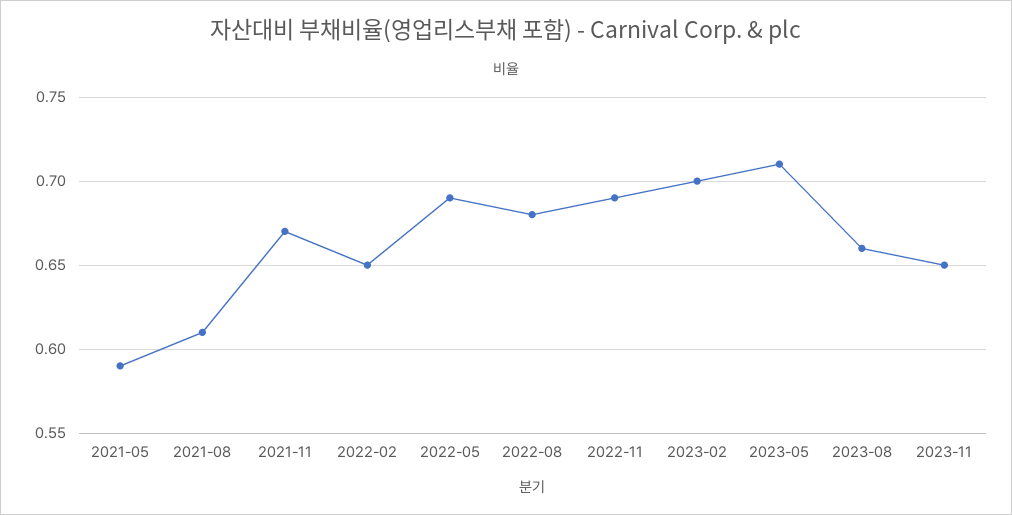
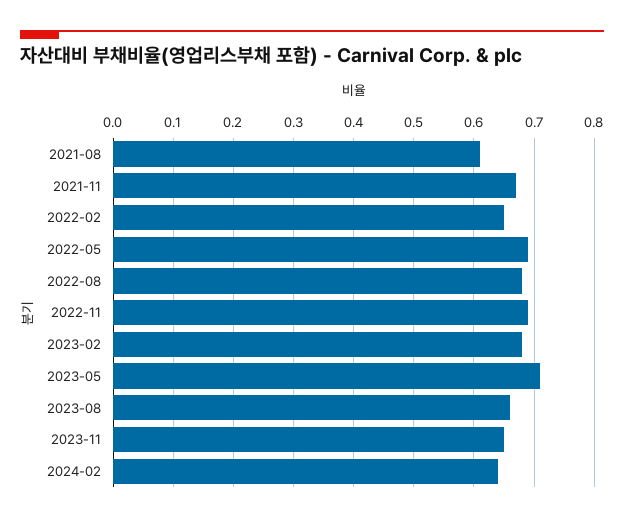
2021-05: 0.59 -> none
2023-02: 0.7 -> 0.68
2024-02: none -> 0.64

